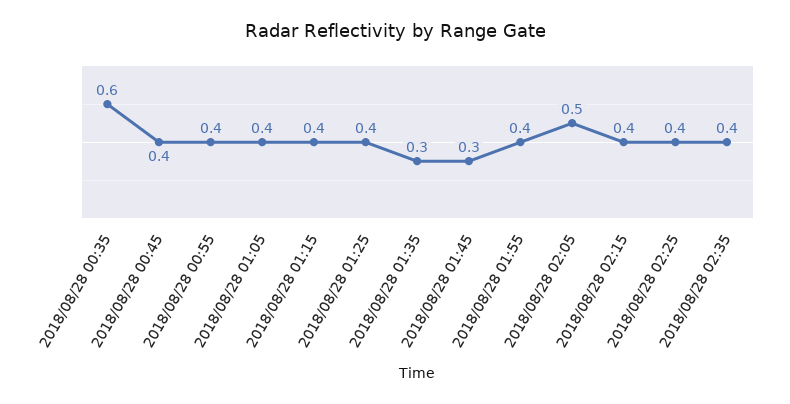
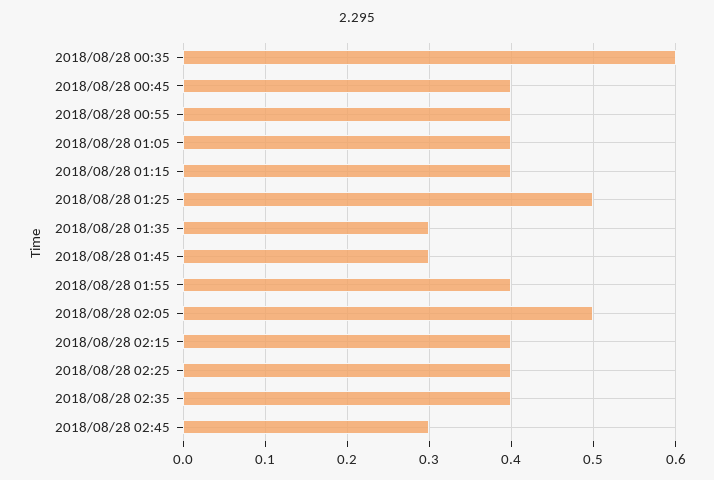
2018/08/28 01:25: 0.4 -> 0.5
2018/08/28 02:45: none -> 0.3

